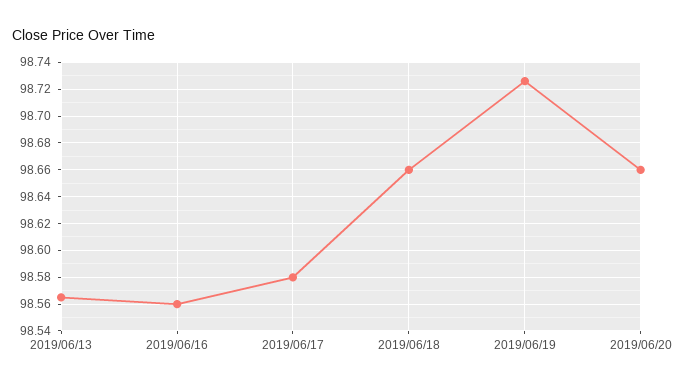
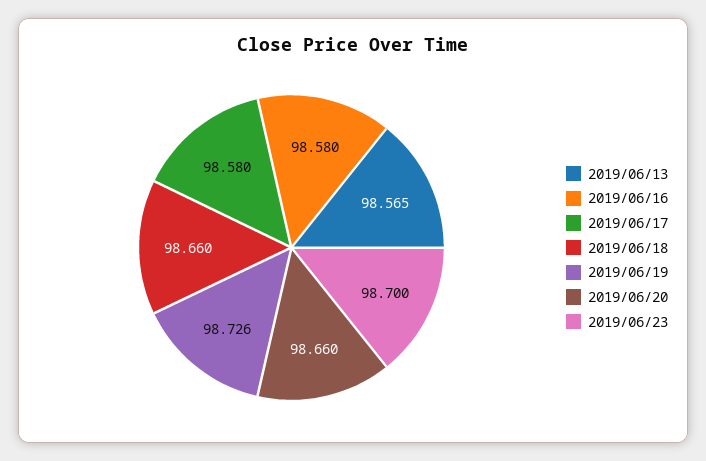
2019/06/16: 98.56 -> 98.58
2019/06/23: none -> 98.7

